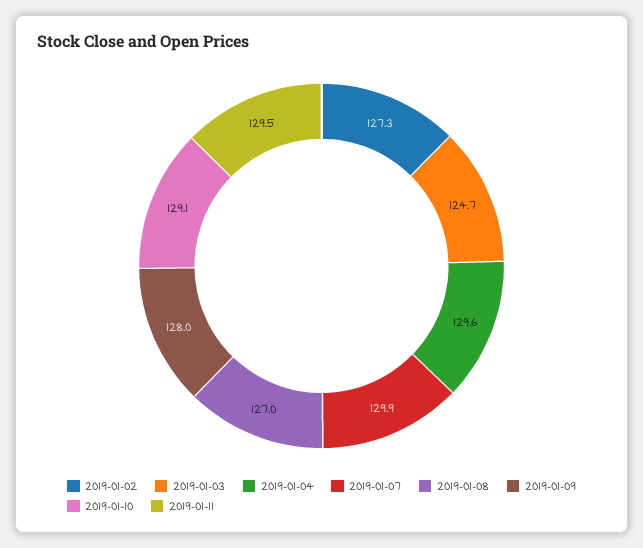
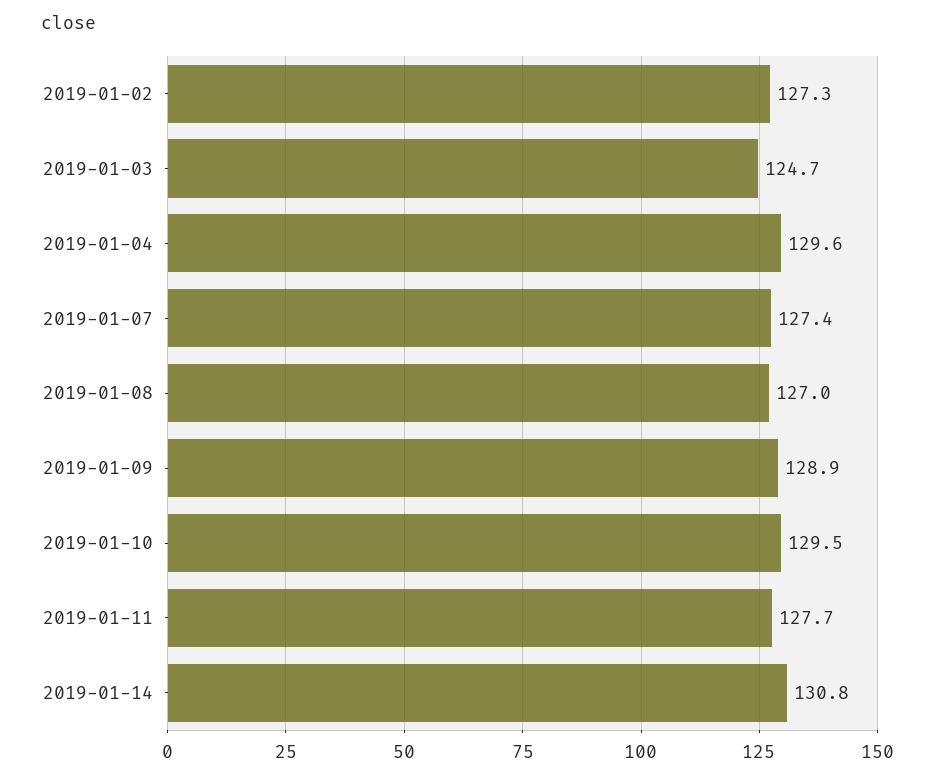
2019-01-07: 129.9 -> 127.4
2019-01-09: 128 -> 128.9
2019-01-10: 129.1 -> 129.5
2019-01-11: 129.5 -> 127.7
2019-01-14: none -> 130.8

